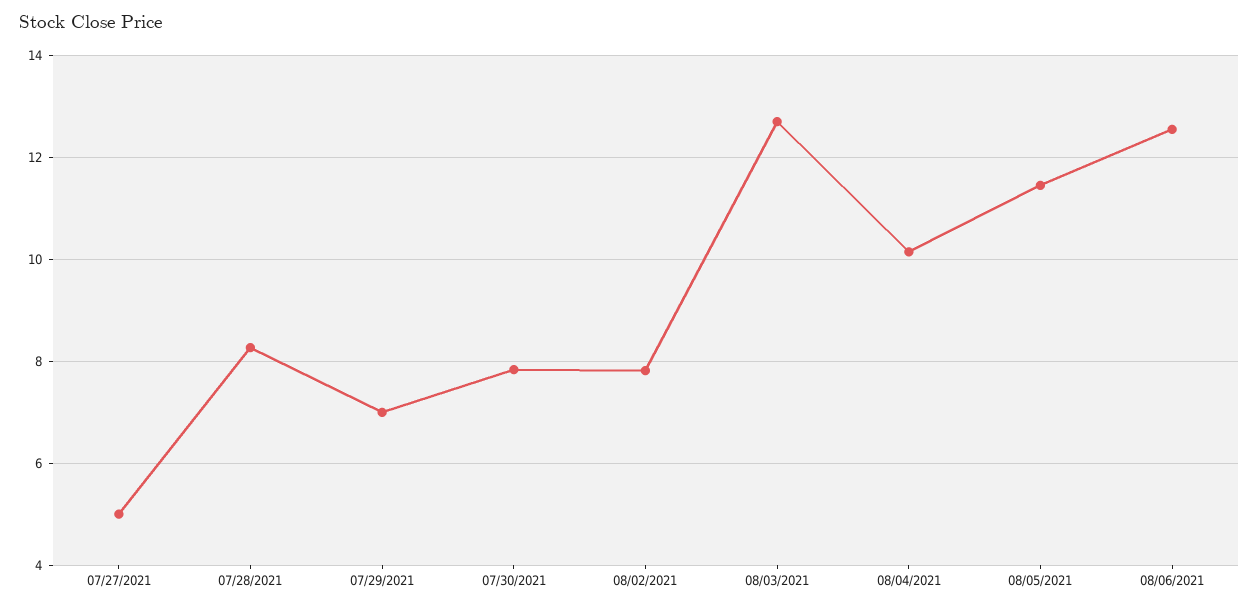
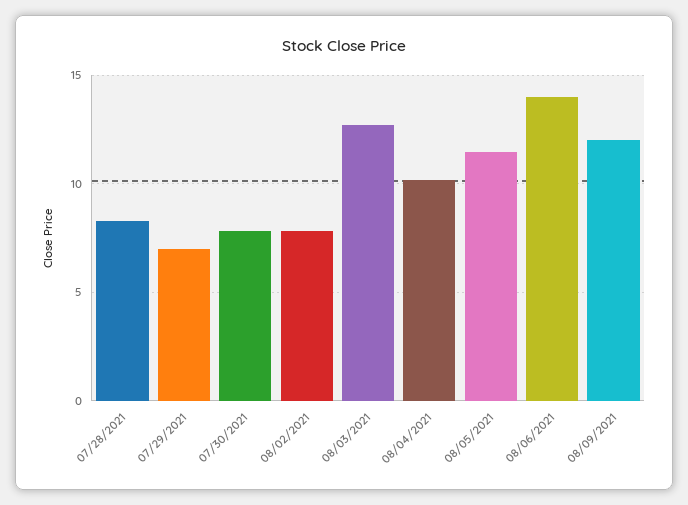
07/27/2021: 5 -> none
08/06/2021: 12.6 -> 14
08/09/2021: none -> 12

